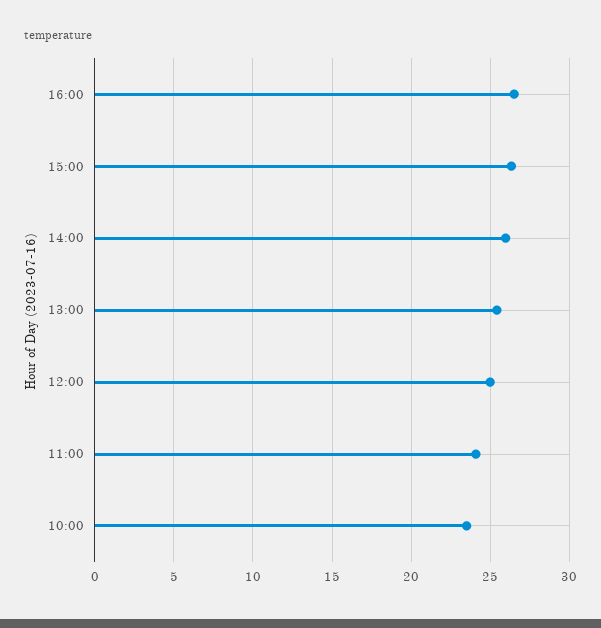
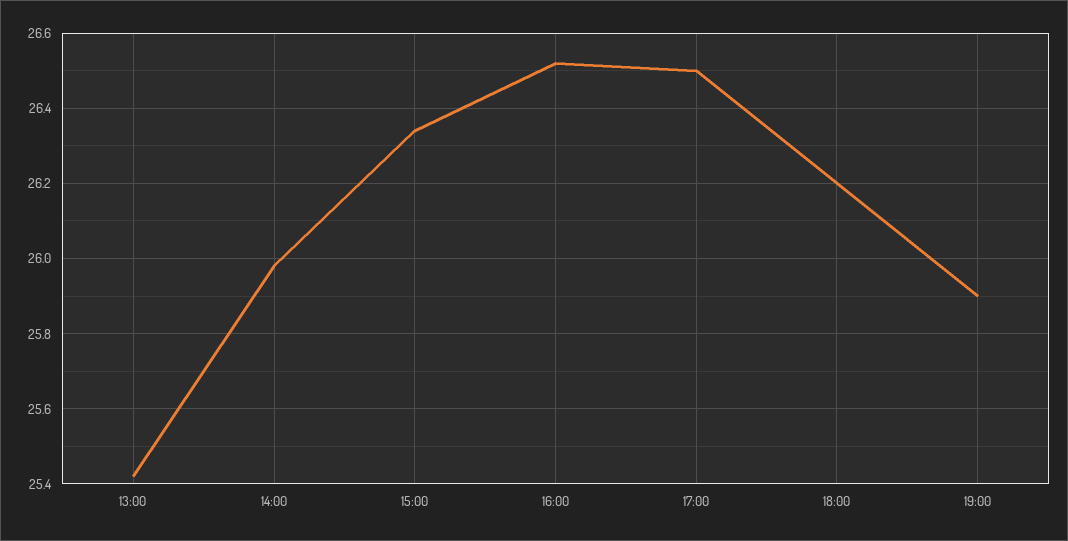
12:00: 25 -> none
11:00: 24 -> none
10:00: 23.5 -> none
17:00: none -> 26.5
18:00: none -> 26.2
19:00: none -> 25.9

